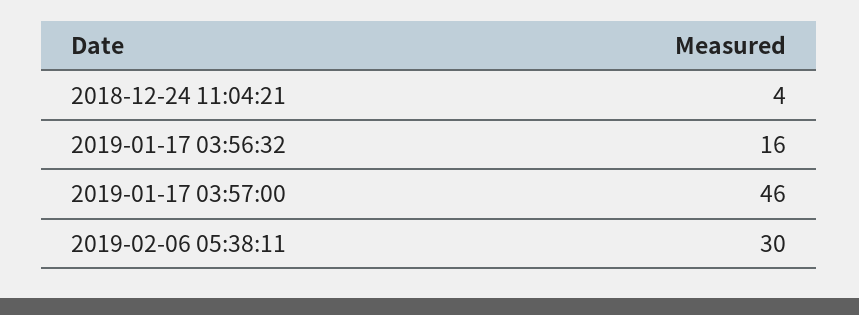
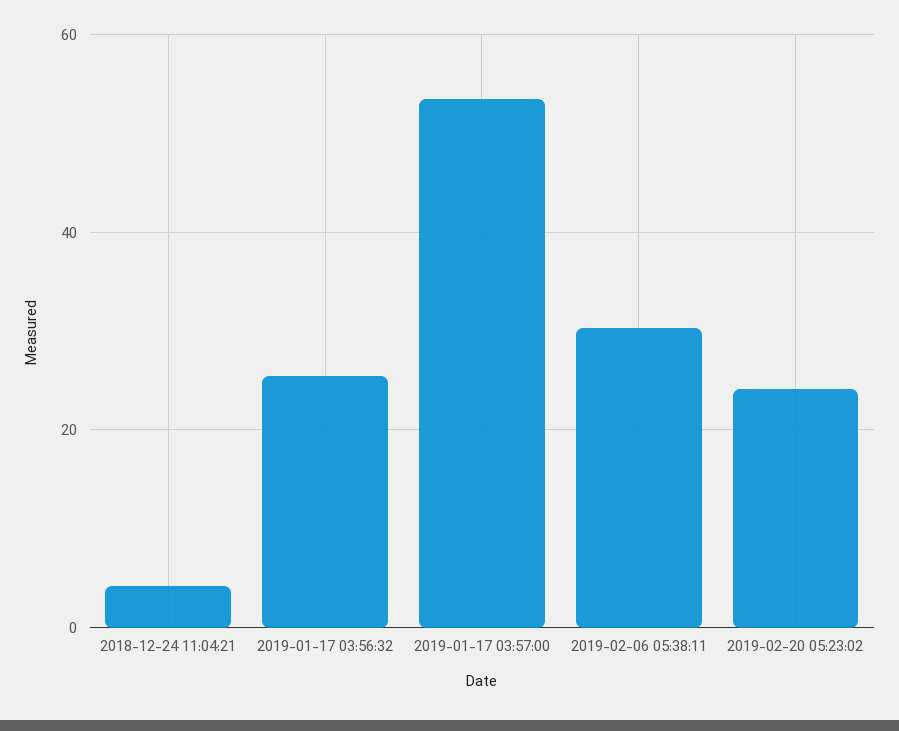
2019-01-17 03:56:32: 16 -> 26
2019-01-17 03:57:00: 46 -> 54
2019-02-20 05:23:02: none -> 24

